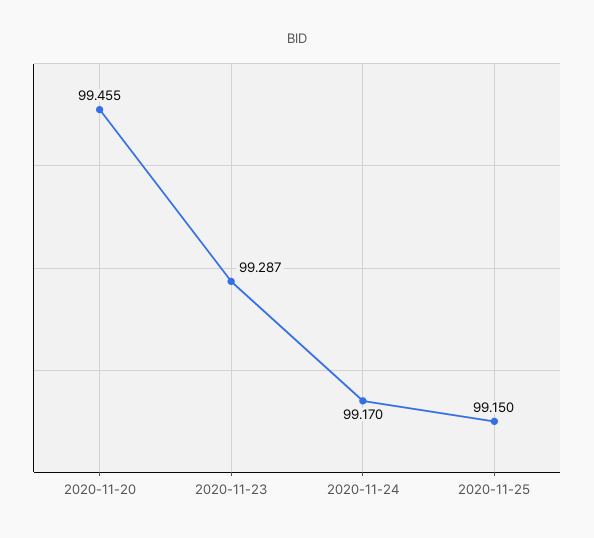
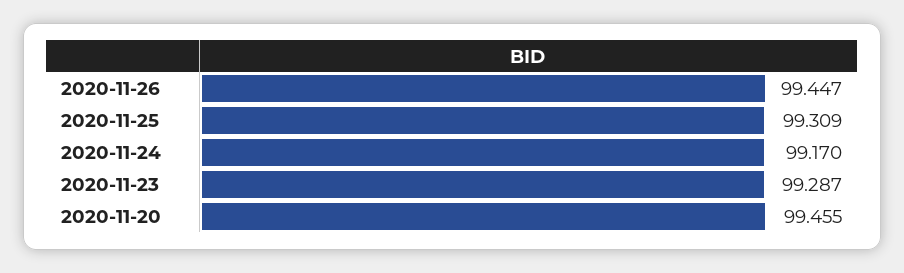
2020-11-25: 99.15 -> 99.309
2020-11-26: none -> 99.447

